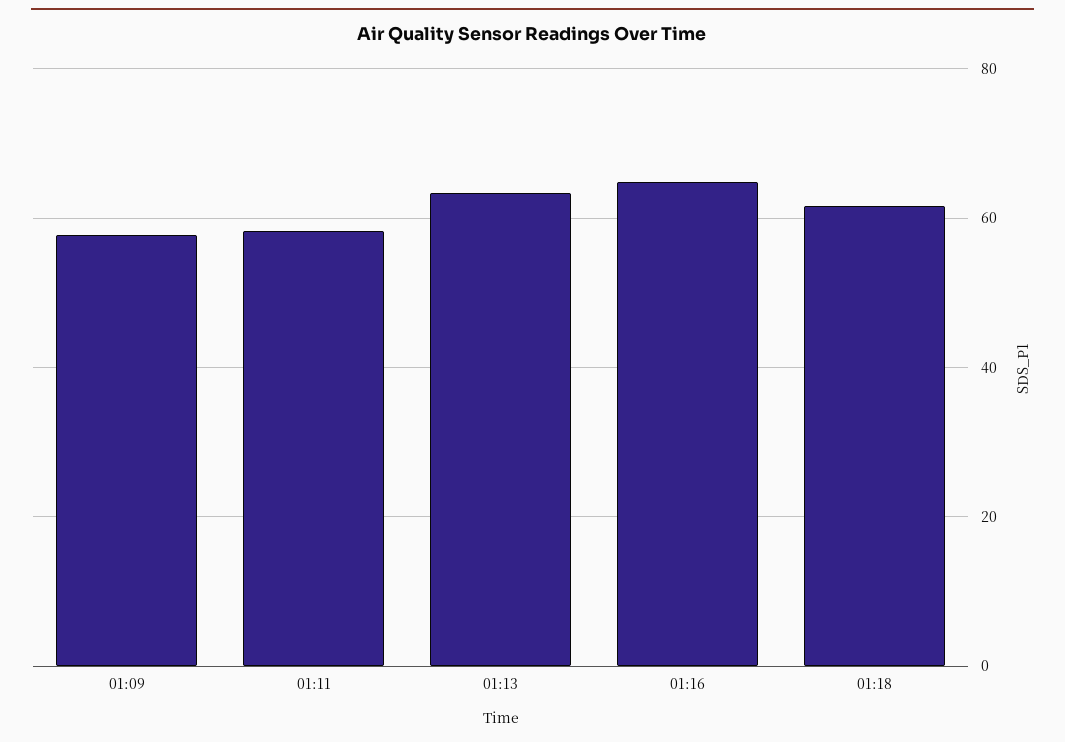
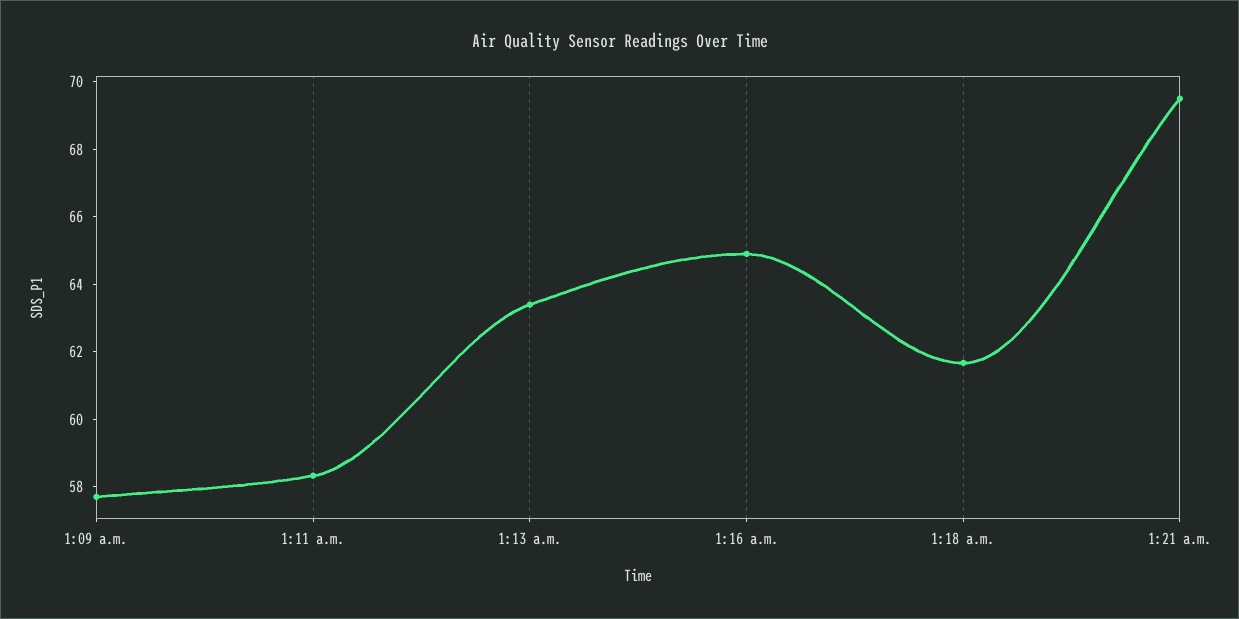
1:21 a.m.: none -> 69.5

